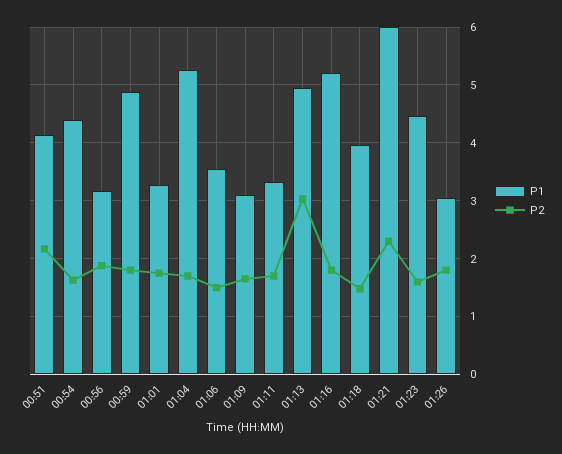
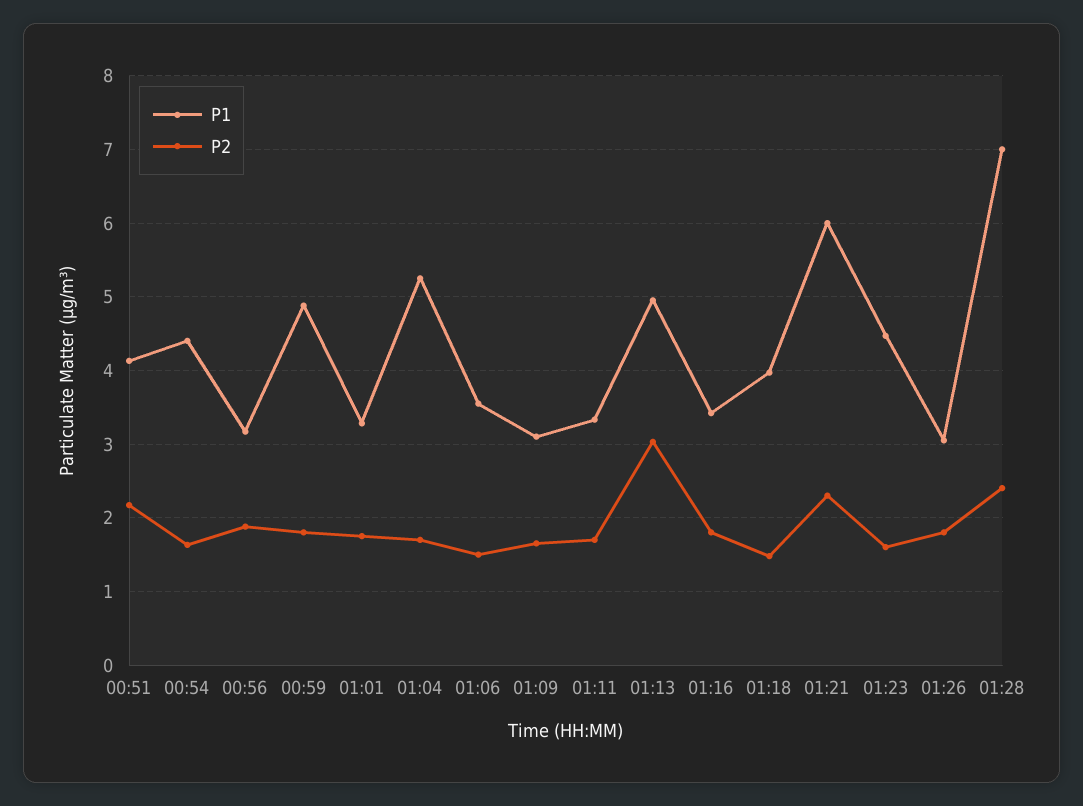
P1, 01:16: 5.2 -> 3.4
P1, 01:28: none -> 7
P2, 01:28: none -> 2.4

